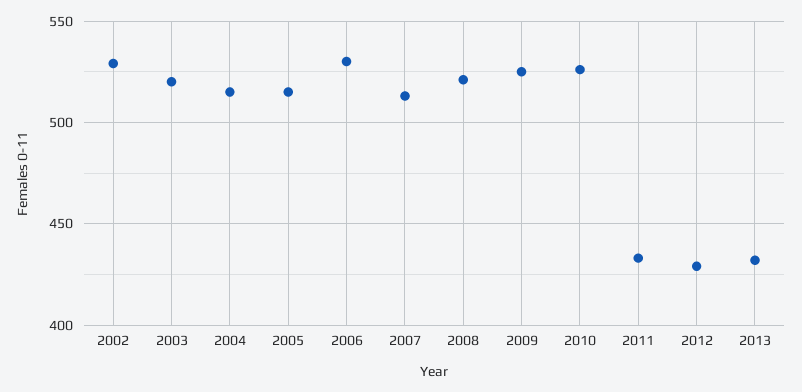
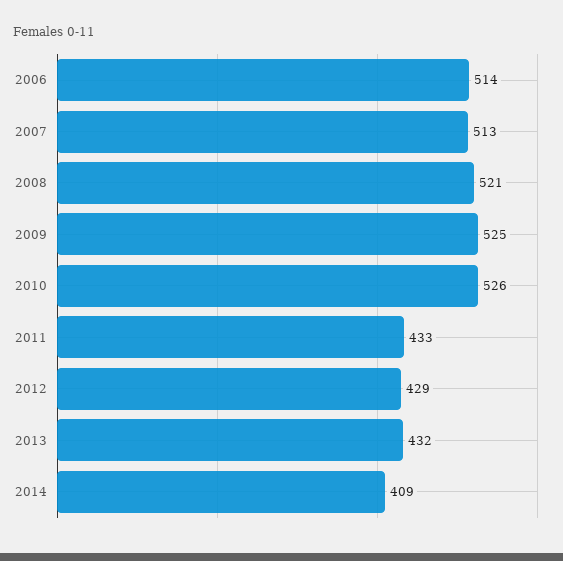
2002: 530 -> none
2003: 520 -> none
2004: 515 -> none
2005: 515 -> none
2006: 530 -> 514
2014: none -> 409

